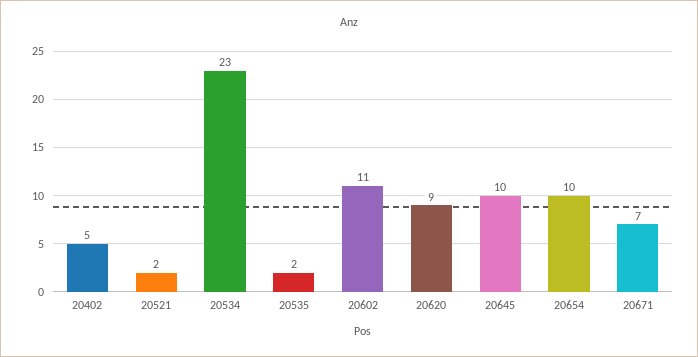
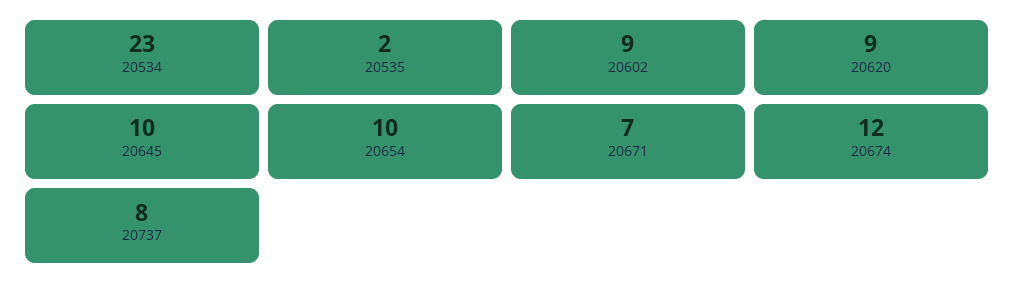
20402: 5 -> none
20521: 2 -> none
20602: 11 -> 9
20674: none -> 12
20737: none -> 8

